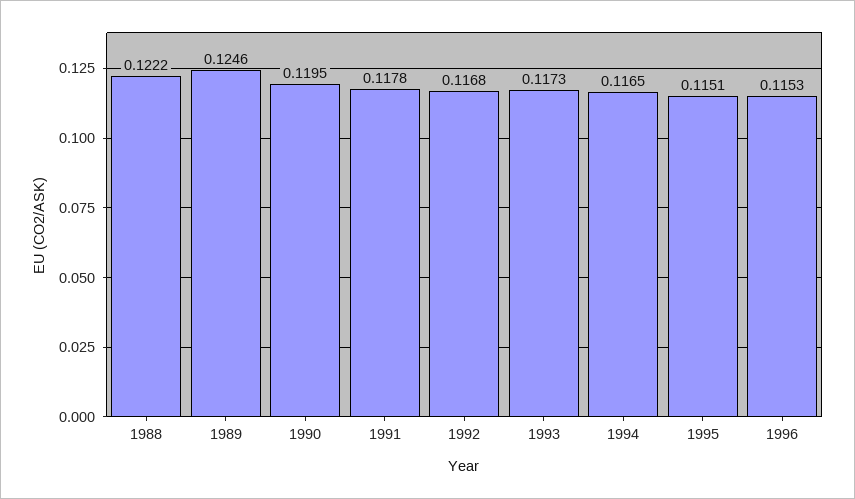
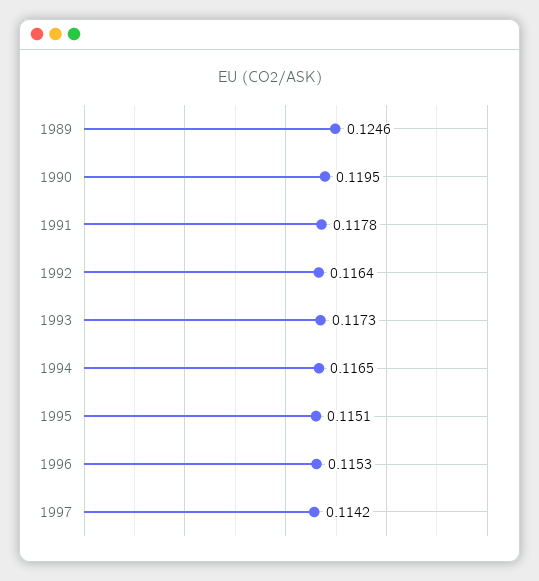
1988: 0.1222 -> none
1992: 0.1168 -> 0.1164
1997: none -> 0.1142

